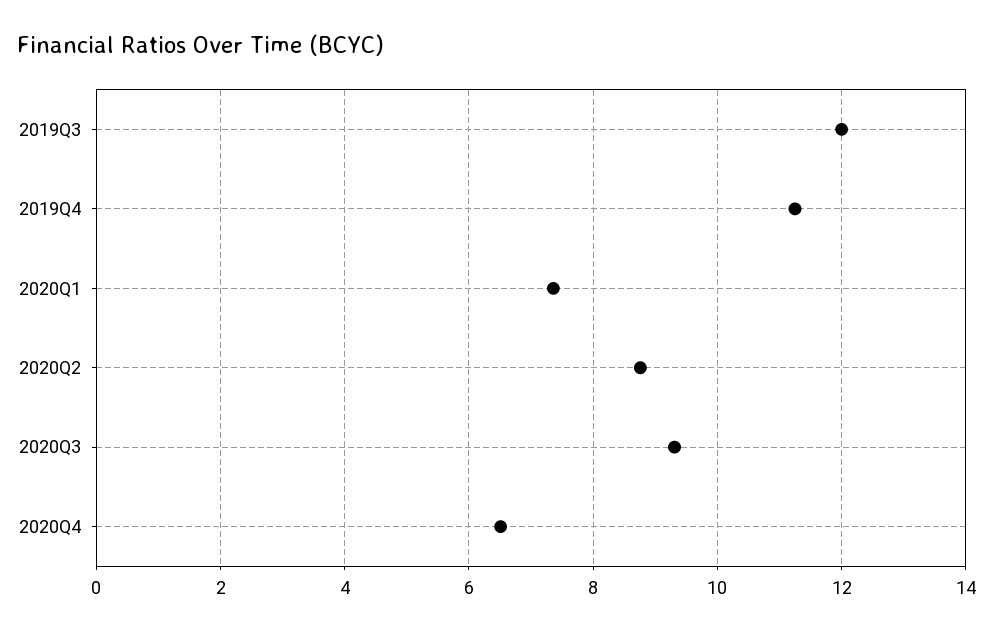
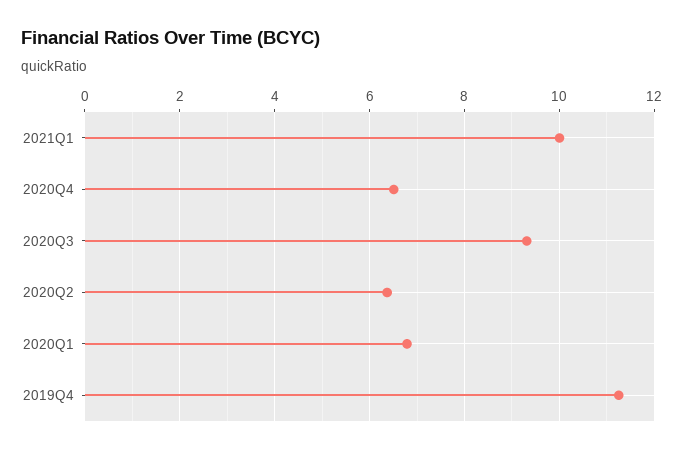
2019Q3: 12 -> none
2020Q1: 7.4 -> 6.8
2020Q2: 8.8 -> 6.4
2021Q1: none -> 10

